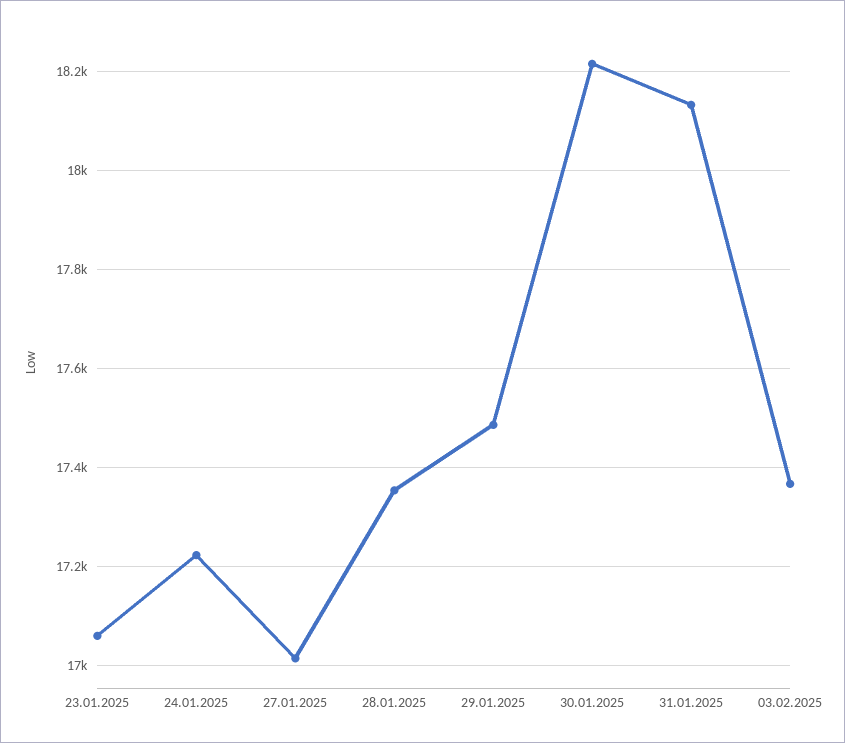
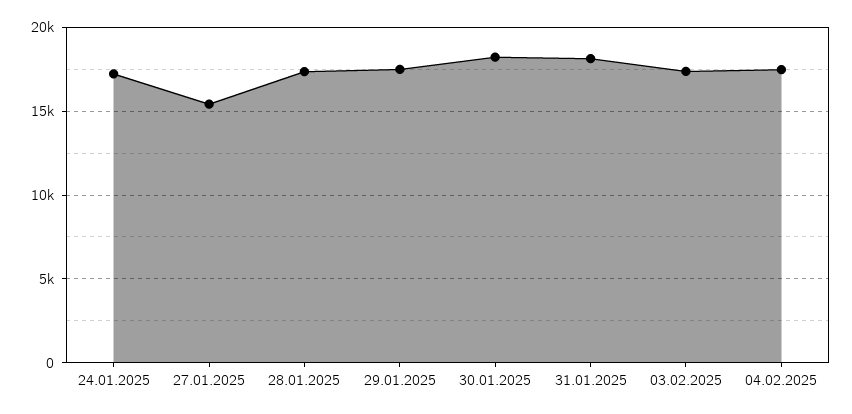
23.01.2025: 17060 -> none
27.01.2025: 17020 -> 15500
04.02.2025: none -> 17500

